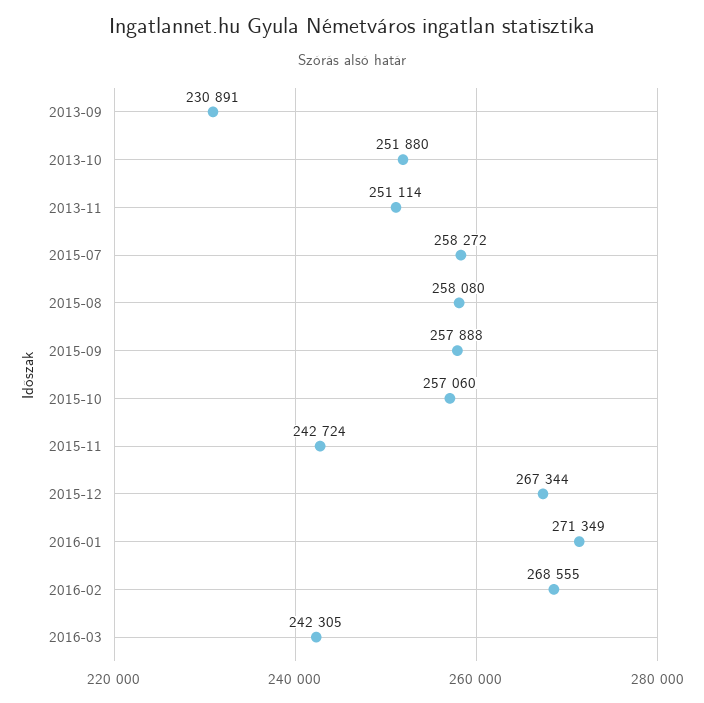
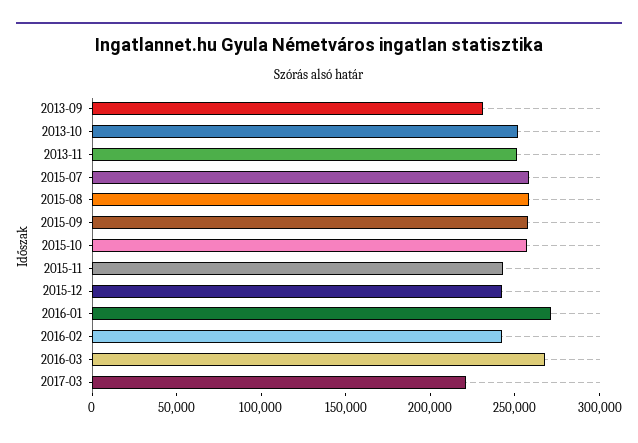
2015-12: 267344 -> 240000
2016-02: 268555 -> 240000
2016-03: 242305 -> 270000
2017-03: none -> 220000

